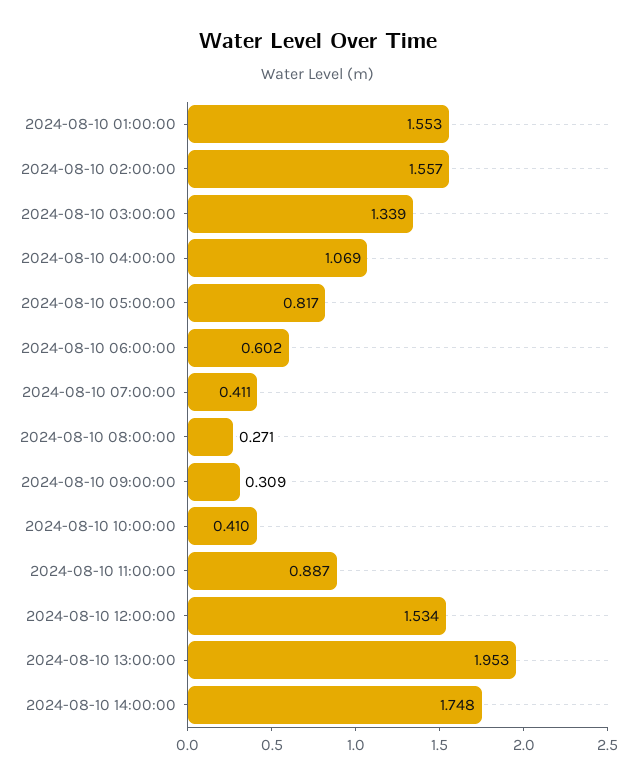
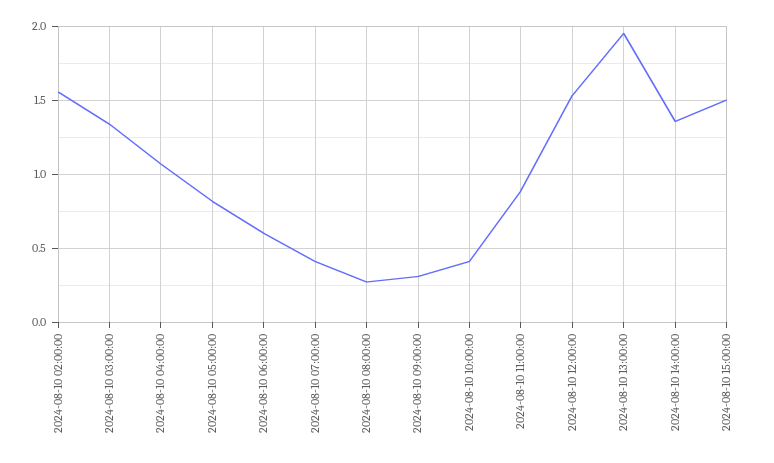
2024-08-10 01:00:00: 1.553 -> none
2024-08-10 14:00:00: 1.748 -> 1.35
2024-08-10 15:00:00: none -> 1.5

